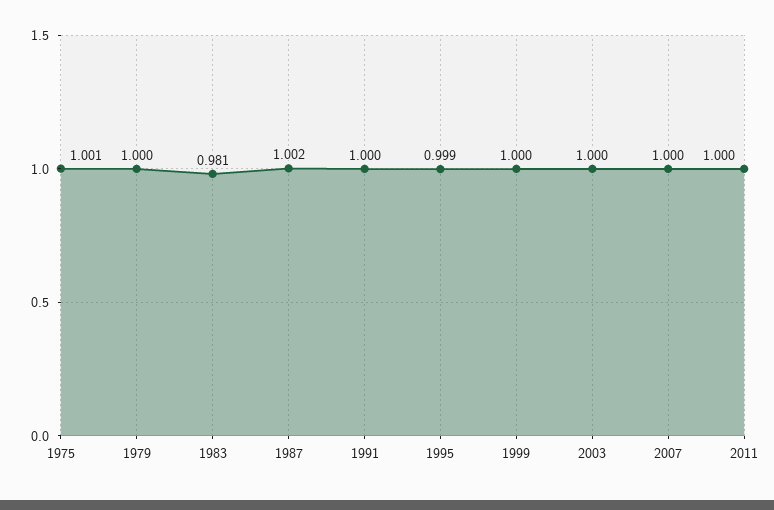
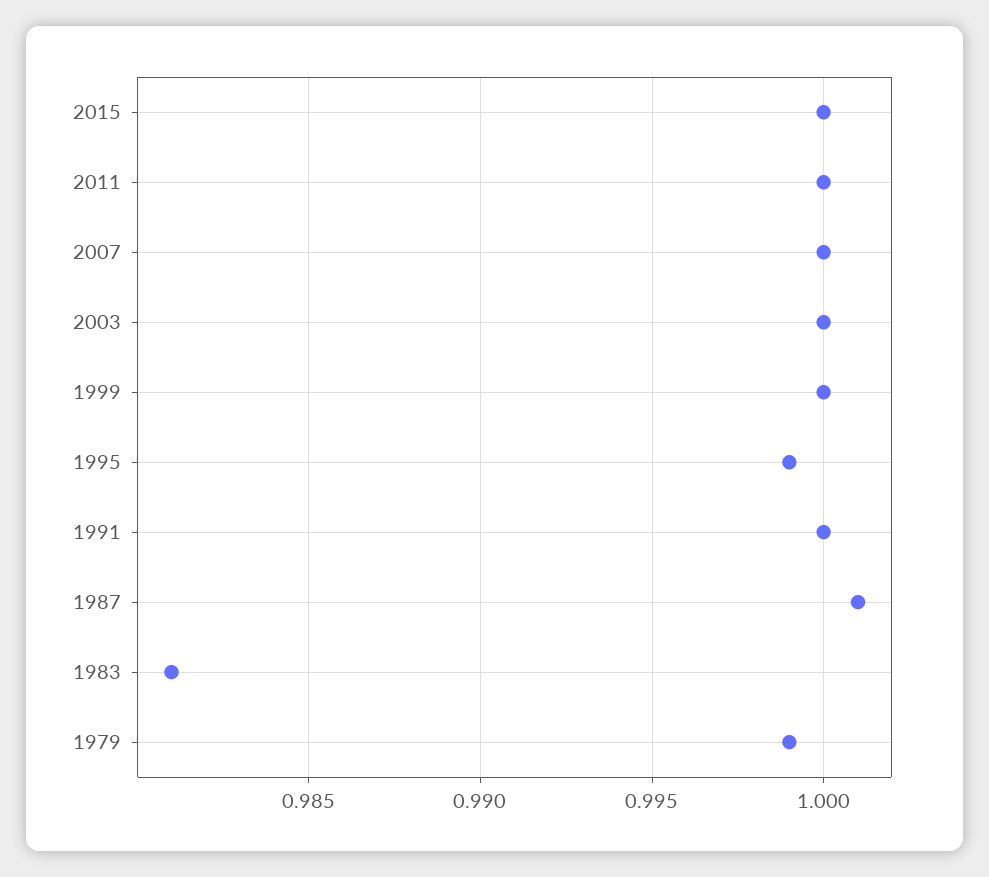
1975: 1.001 -> none
1979: 1 -> 0.999
1987: 1.002 -> 1.001
2015: none -> 1

